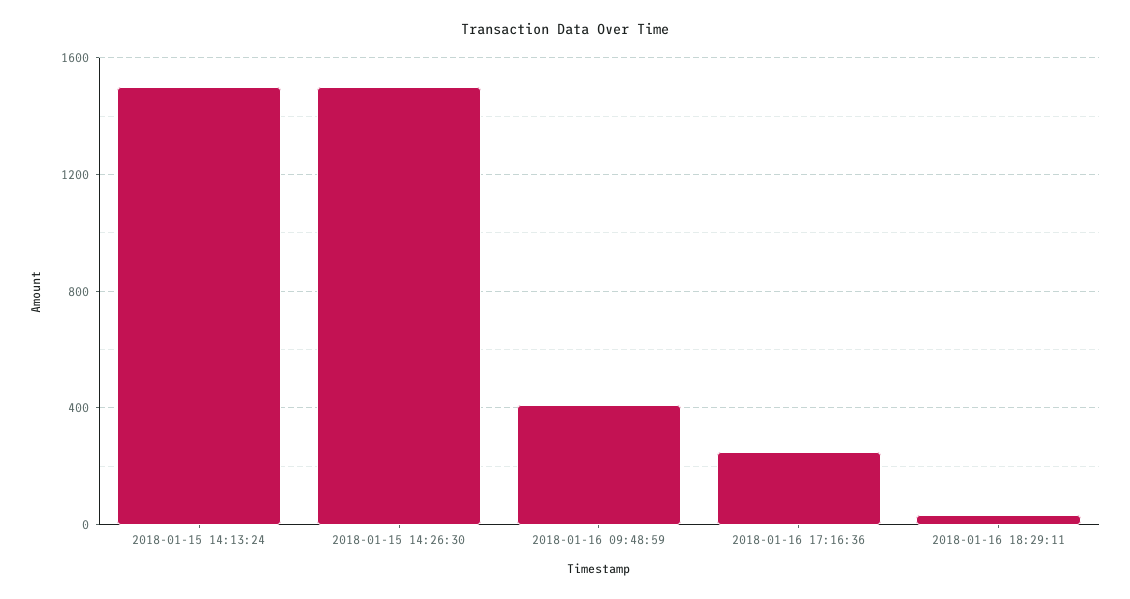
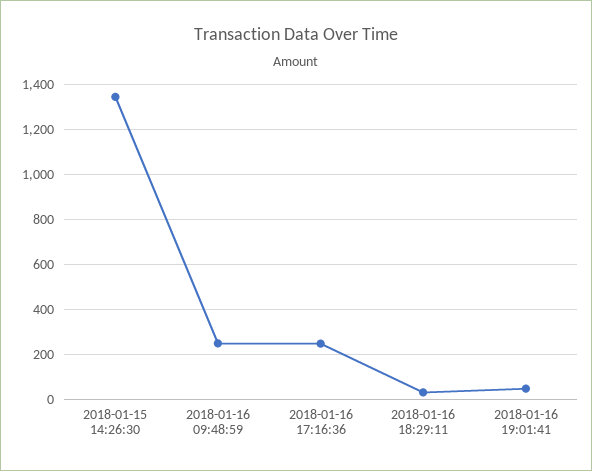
2018-01-15 14:13:24: 1500 -> none
2018-01-15 14:26:30: 1500 -> 1350
2018-01-16 09:48:59: 400 -> 250
2018-01-16 19:01:41: none -> 50

